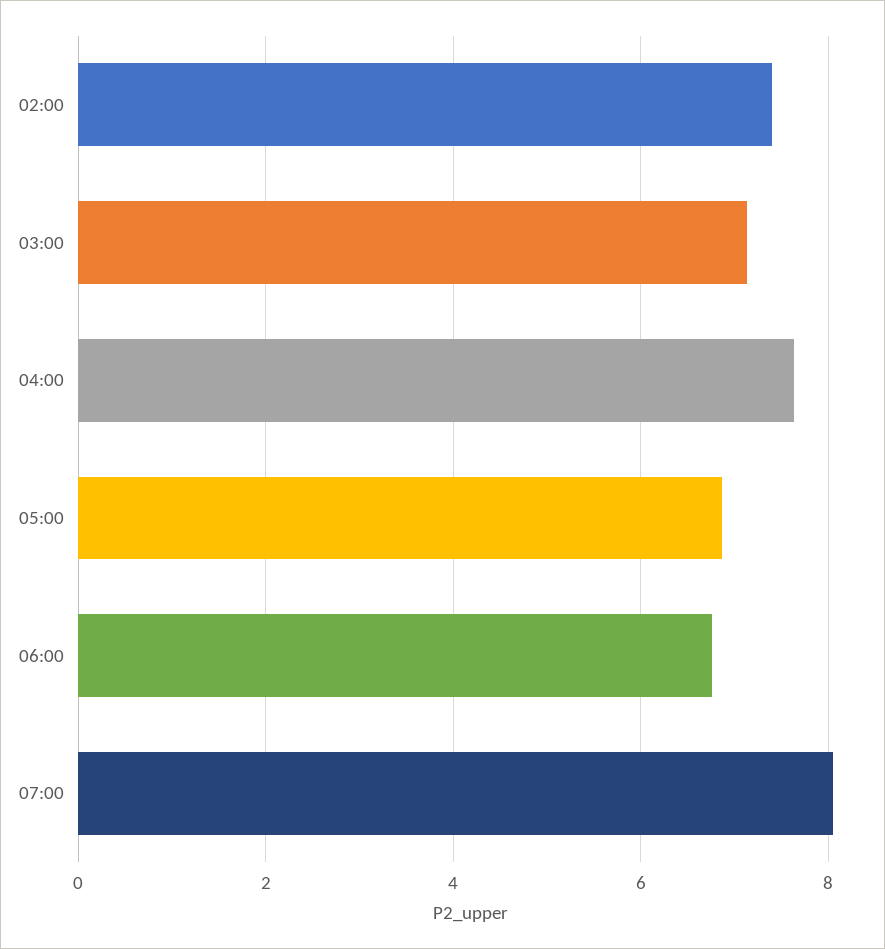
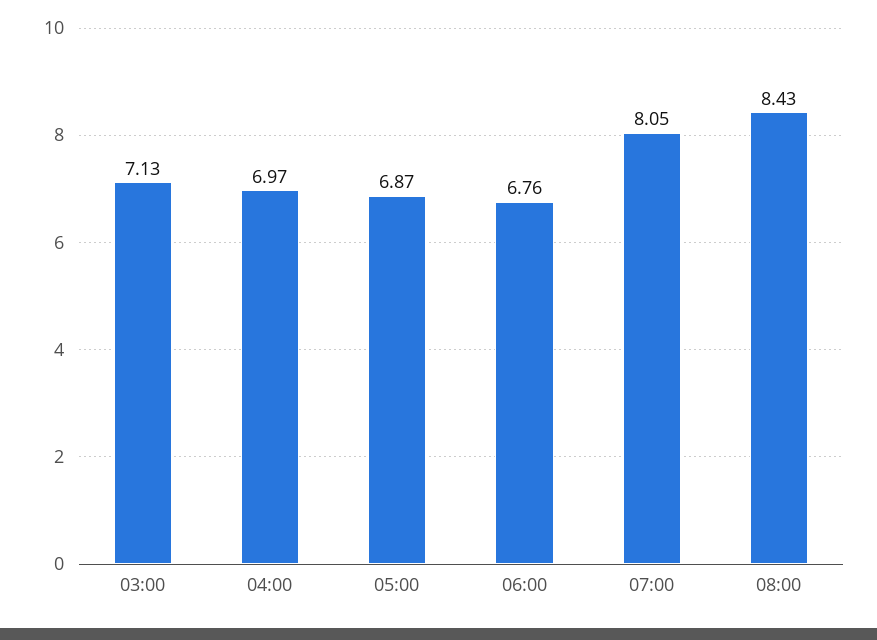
02:00: 7.4 -> none
04:00: 7.6 -> 6.97
08:00: none -> 8.43

